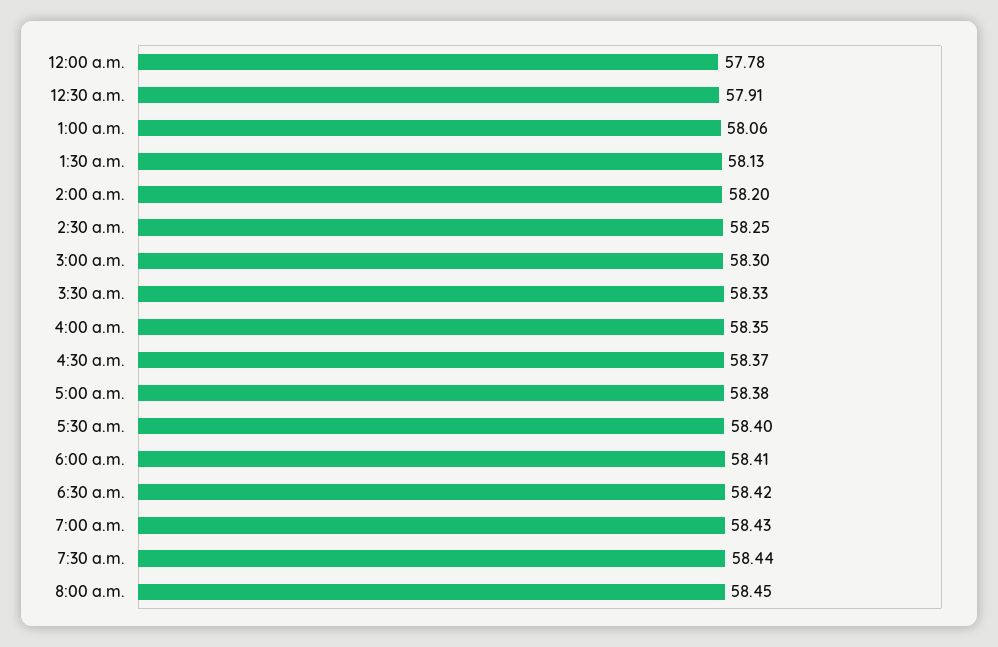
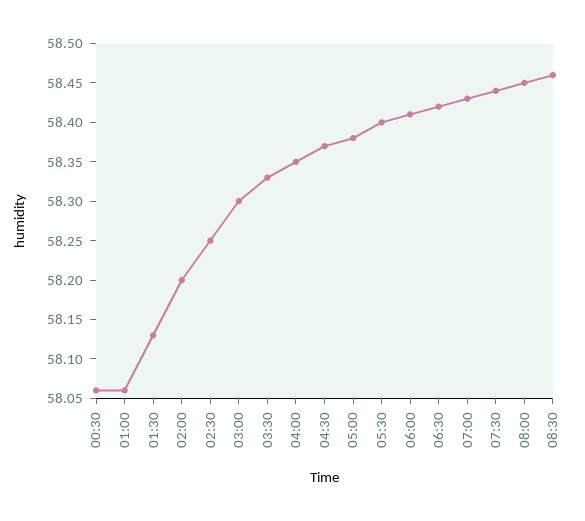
12:00 a.m.: 57.78 -> none
12:30 a.m.: 57.91 -> 58.05
08:30: none -> 58.45

